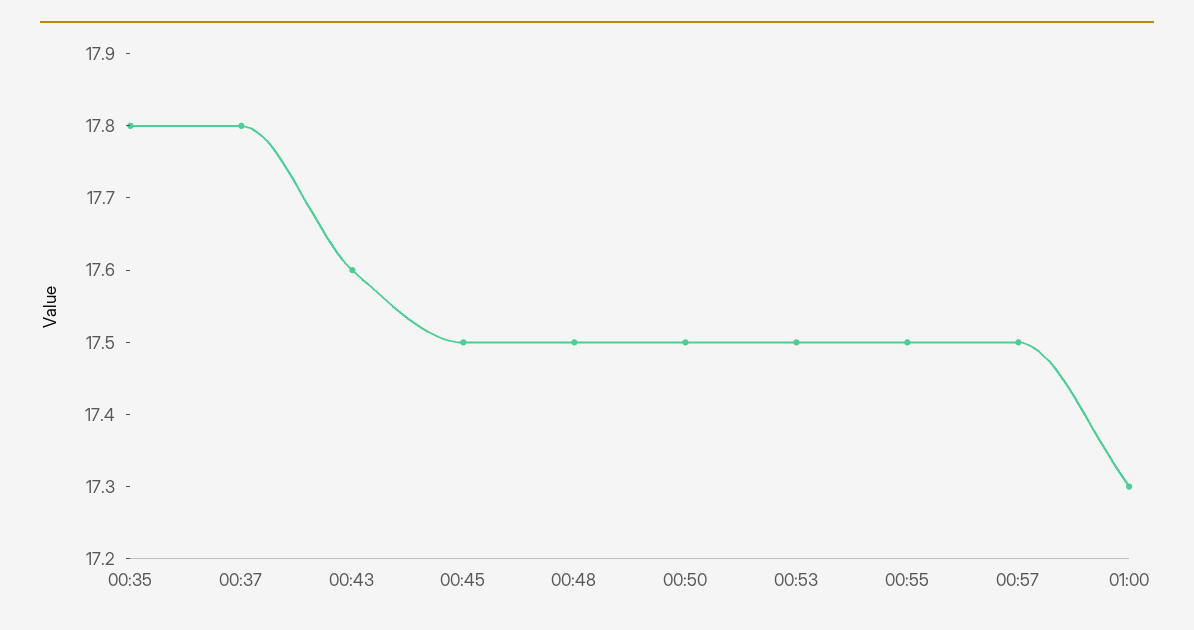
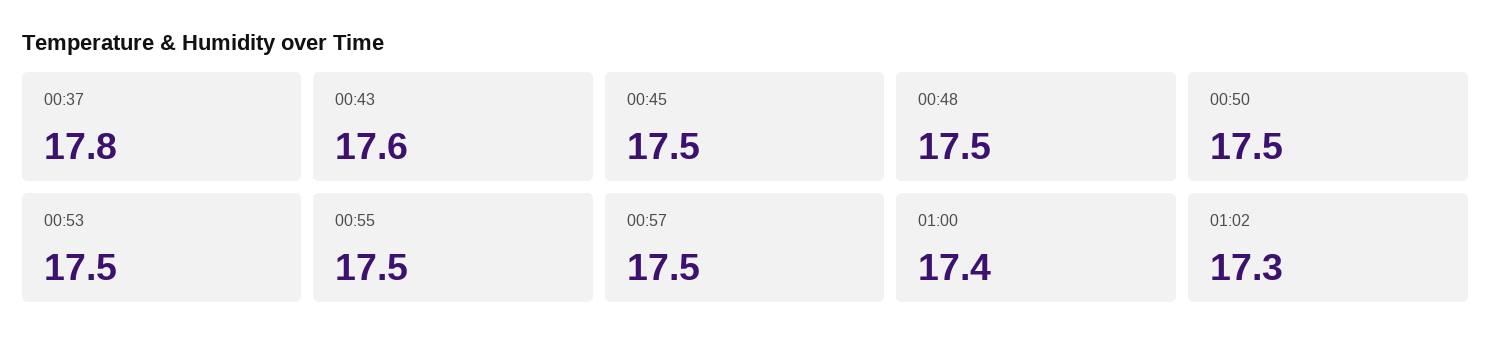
00:35: 17.8 -> none
01:00: 17.3 -> 17.4
01:02: none -> 17.3

